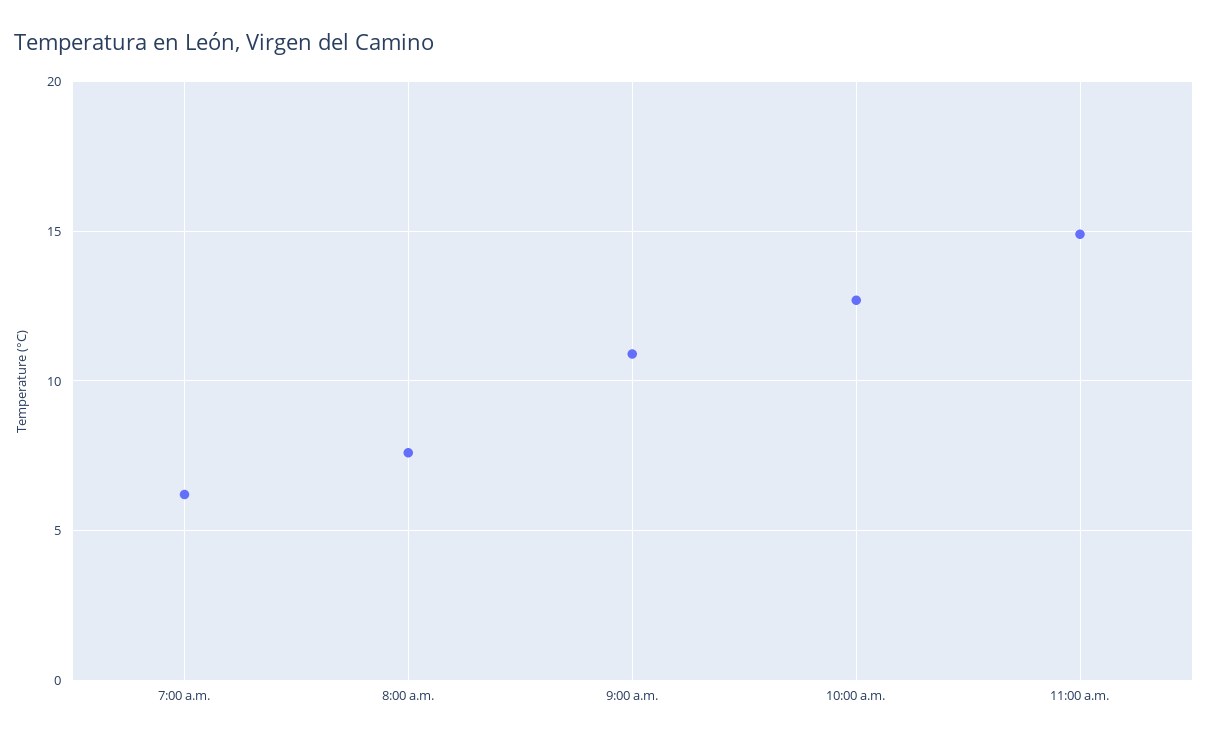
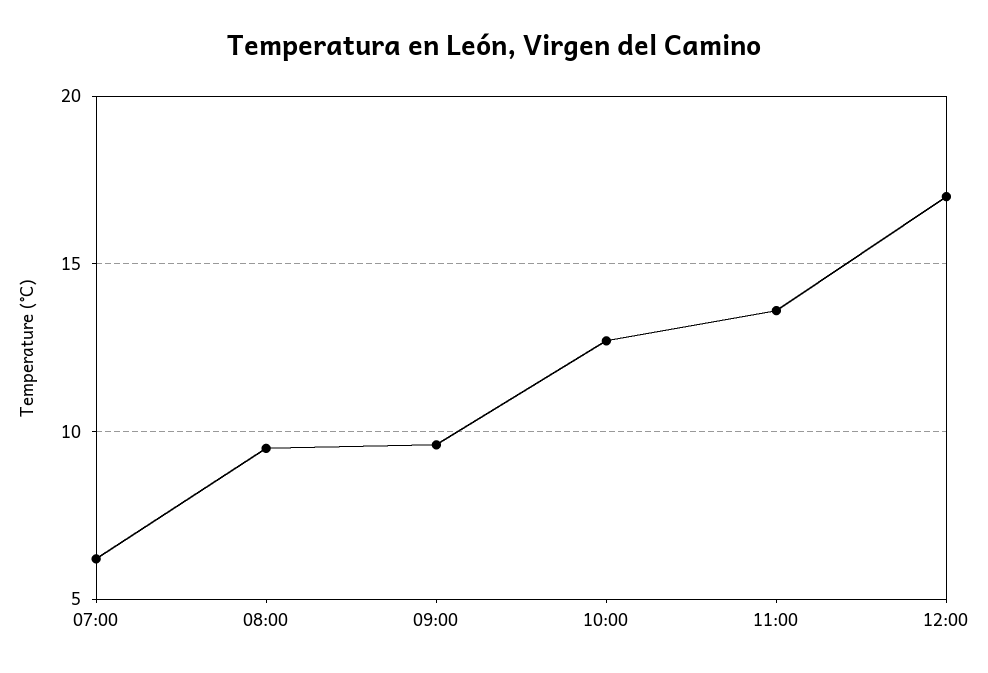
8:00 a.m.: 7.5 -> 9.5
9:00 a.m.: 11 -> 9.5
11:00 a.m.: 15 -> 13.5
12:00: none -> 17

